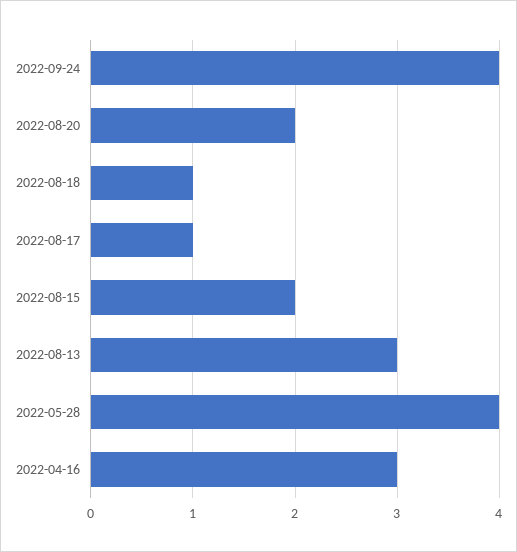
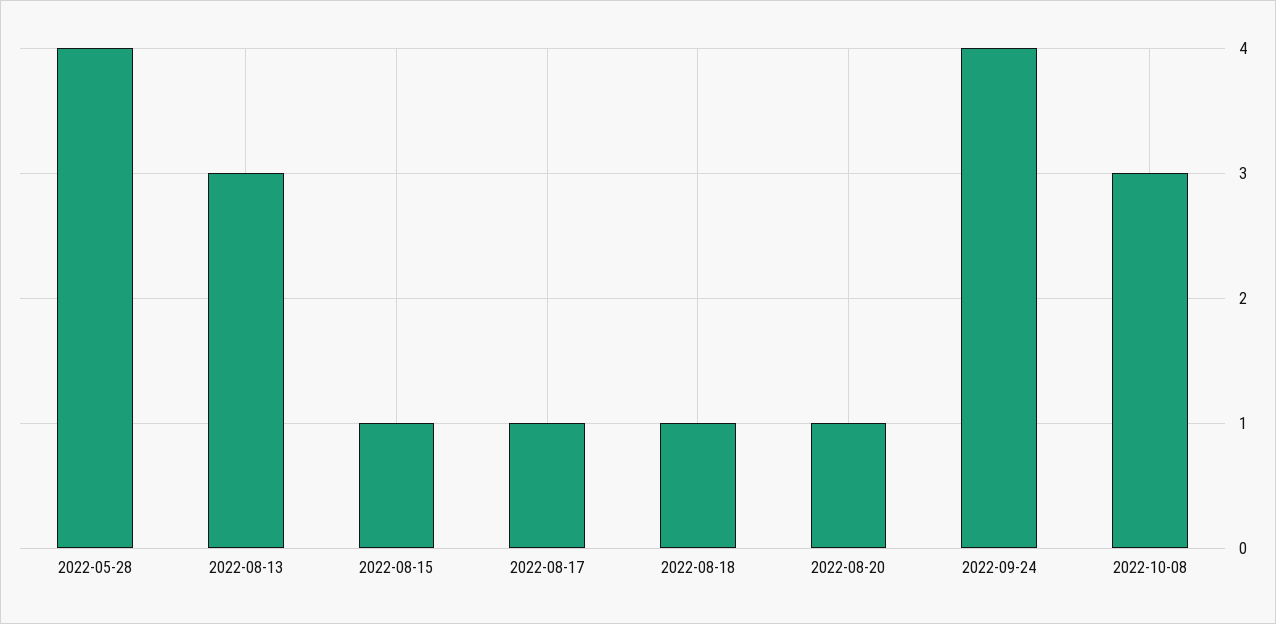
2022-08-20: 2 -> 1
2022-08-15: 2 -> 1
2022-04-16: 3 -> none
2022-10-08: none -> 3

